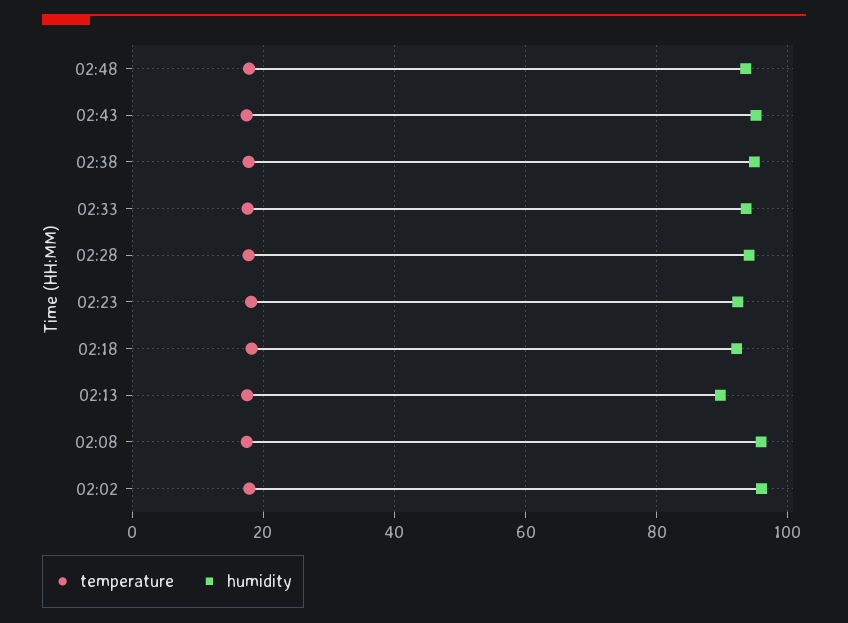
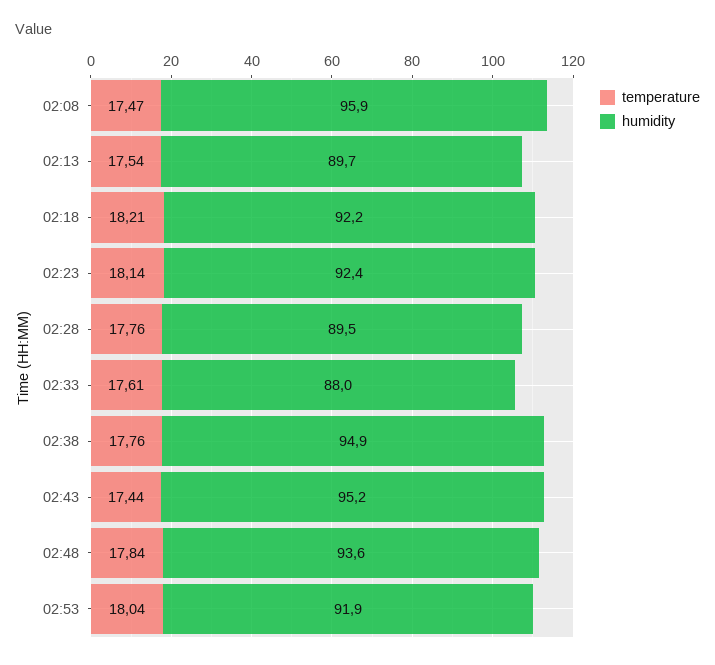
humidity, 02:33: 94 -> 88
humidity, 02:28: 94 -> 89.5
temperature, 02:02: 18 -> none
humidity, 02:02: 96 -> none
temperature, 02:53: none -> 18.04
humidity, 02:53: none -> 91.9

